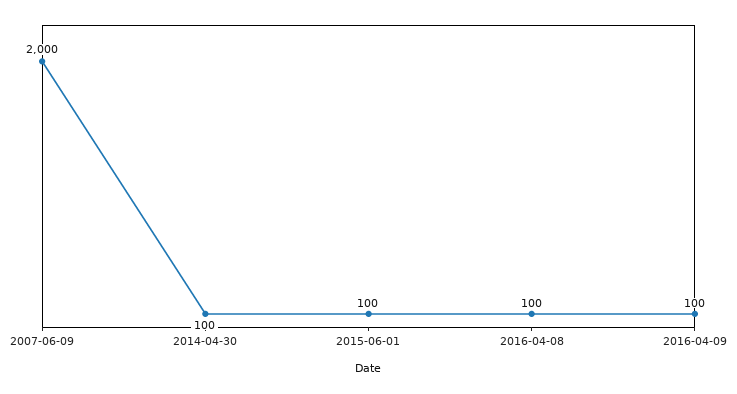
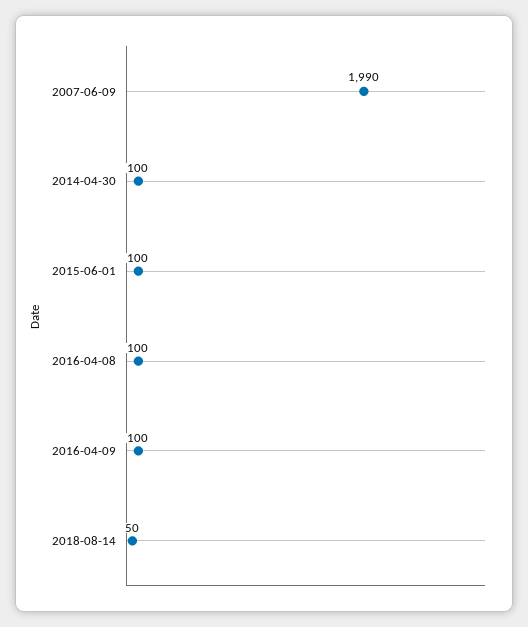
2007-06-09: 2000 -> 1990
2018-08-14: none -> 50

